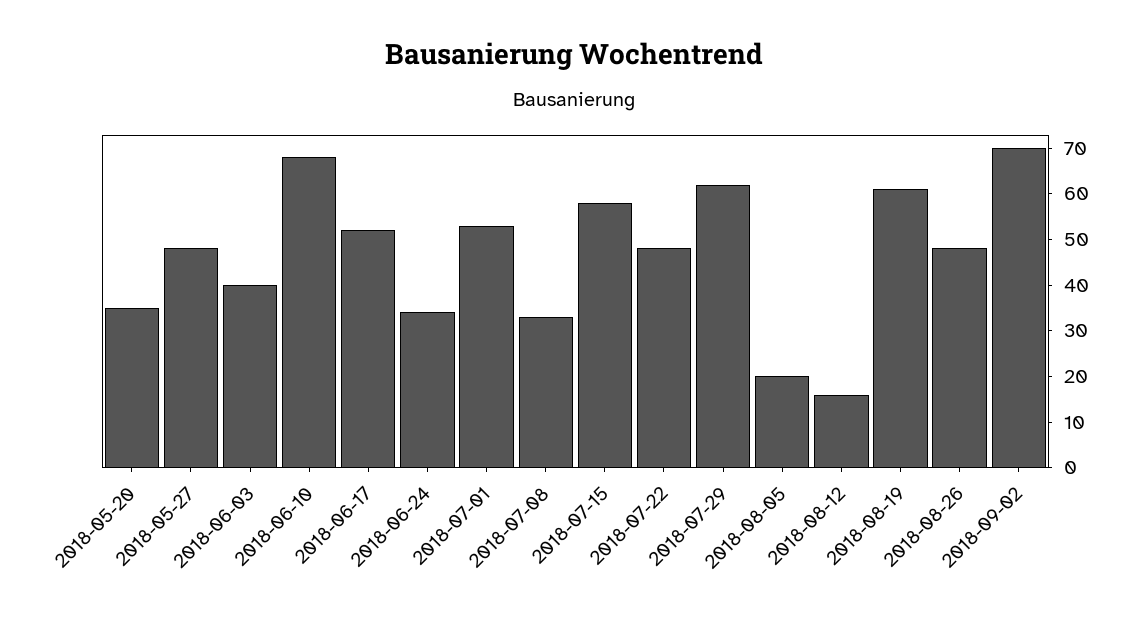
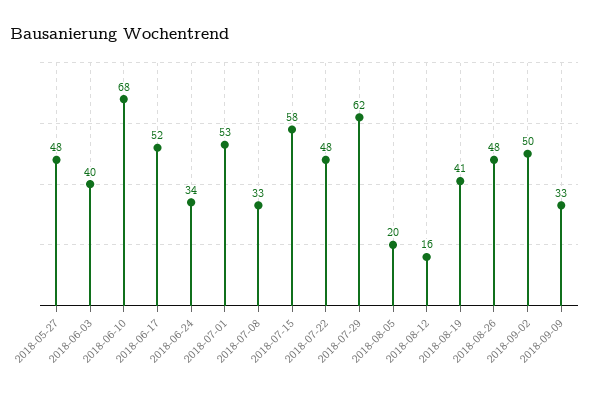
2018-05-20: 35 -> none
2018-08-19: 60 -> 41
2018-09-02: 70 -> 50
2018-09-09: none -> 33

